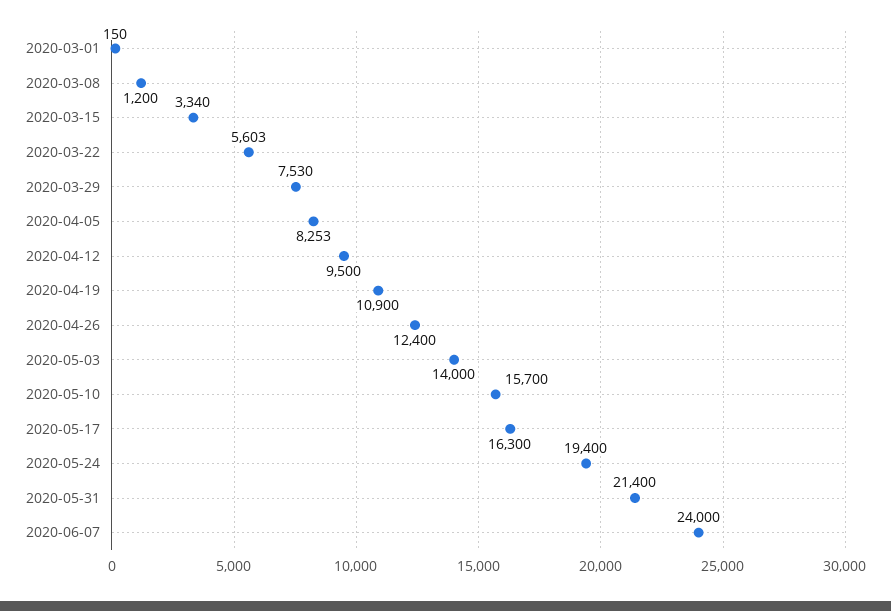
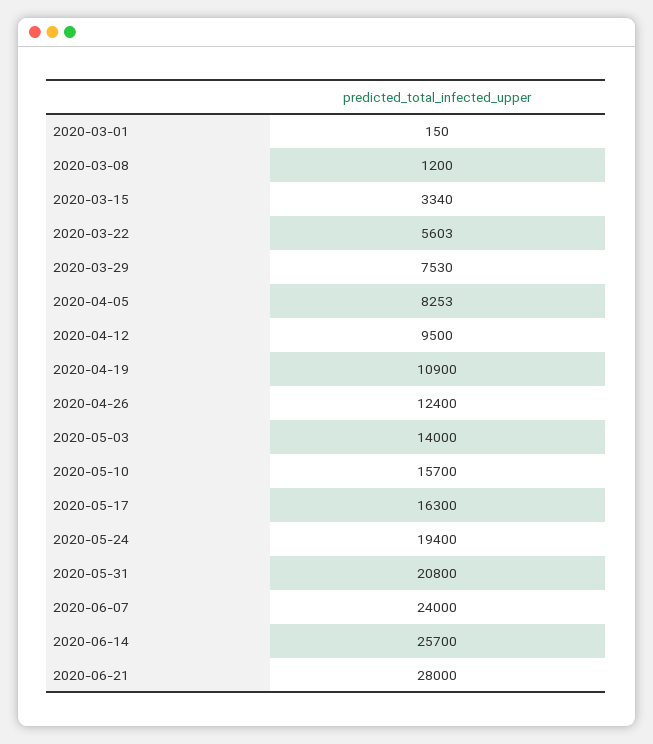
2020-05-31: 21400 -> 20800
2020-06-14: none -> 25700
2020-06-21: none -> 28000

